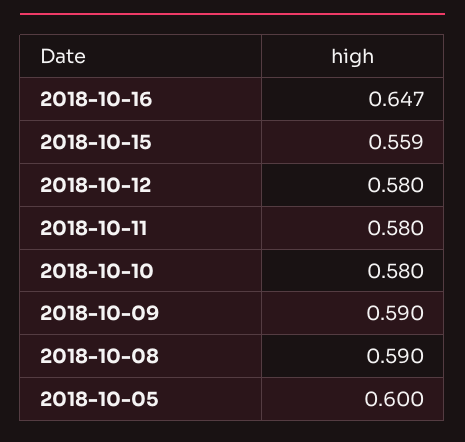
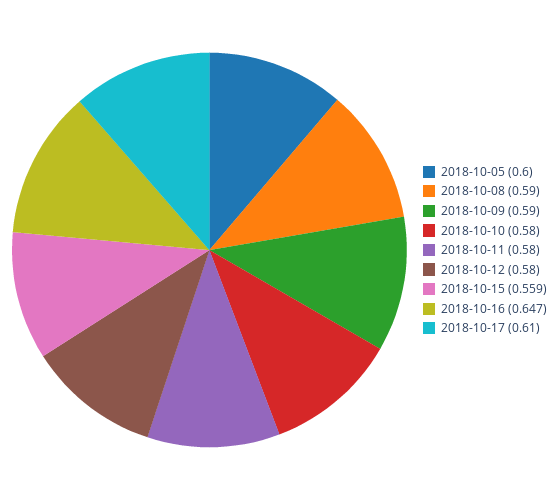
2018-10-17: none -> 0.61

